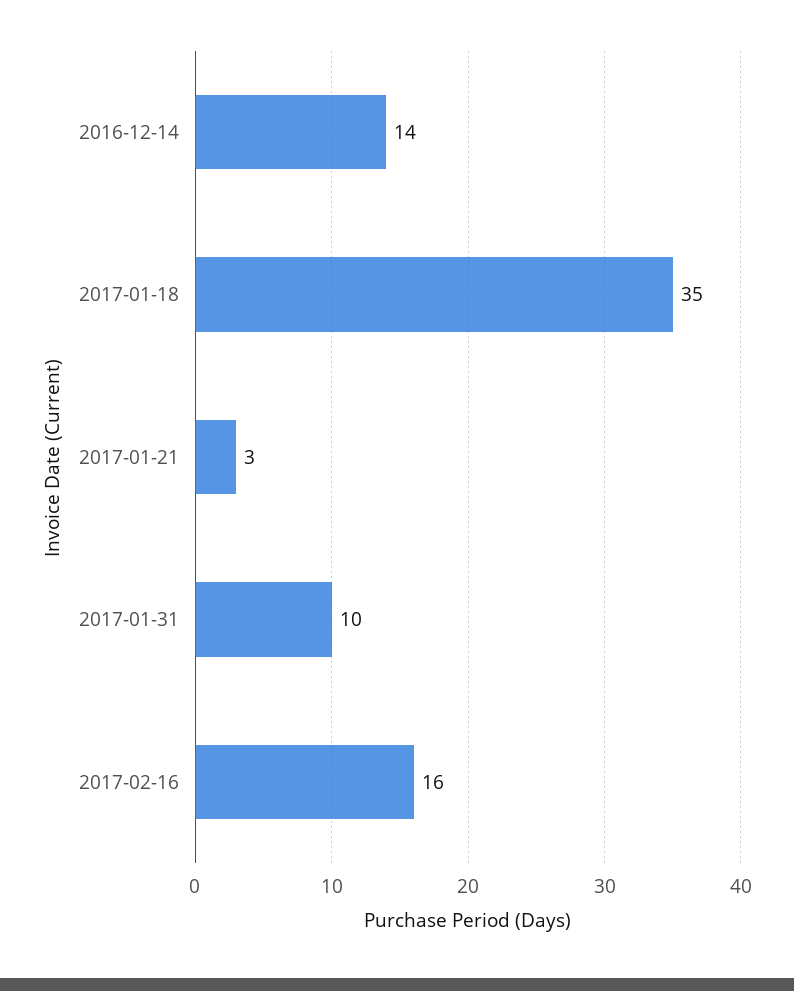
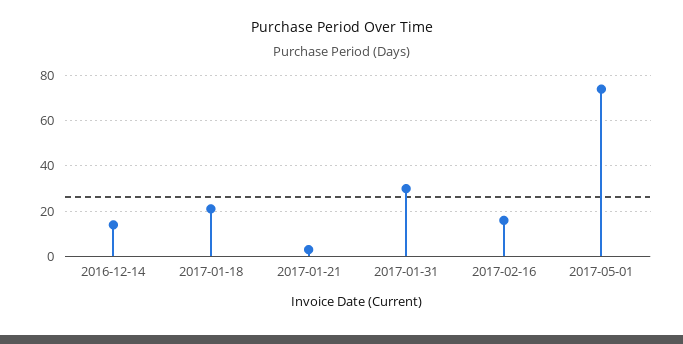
2017-01-18: 35 -> 20
2017-01-31: 10 -> 30
2017-05-01: none -> 75

